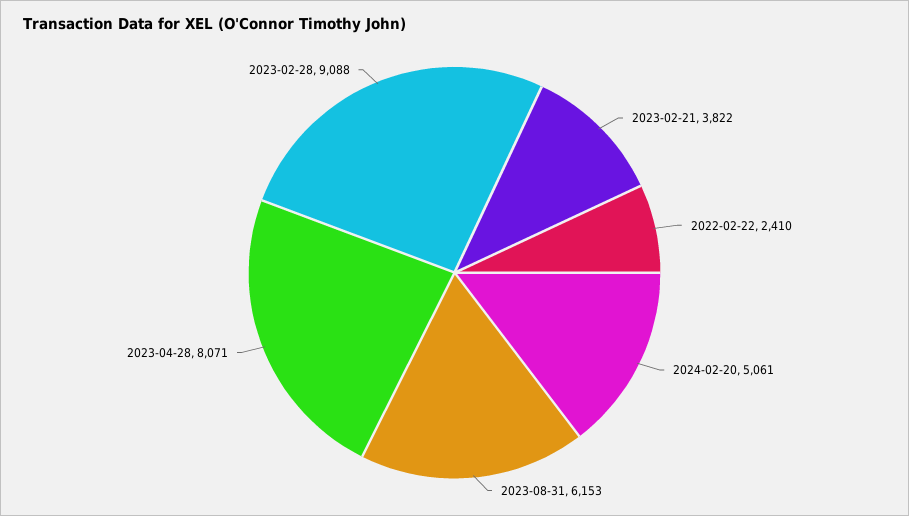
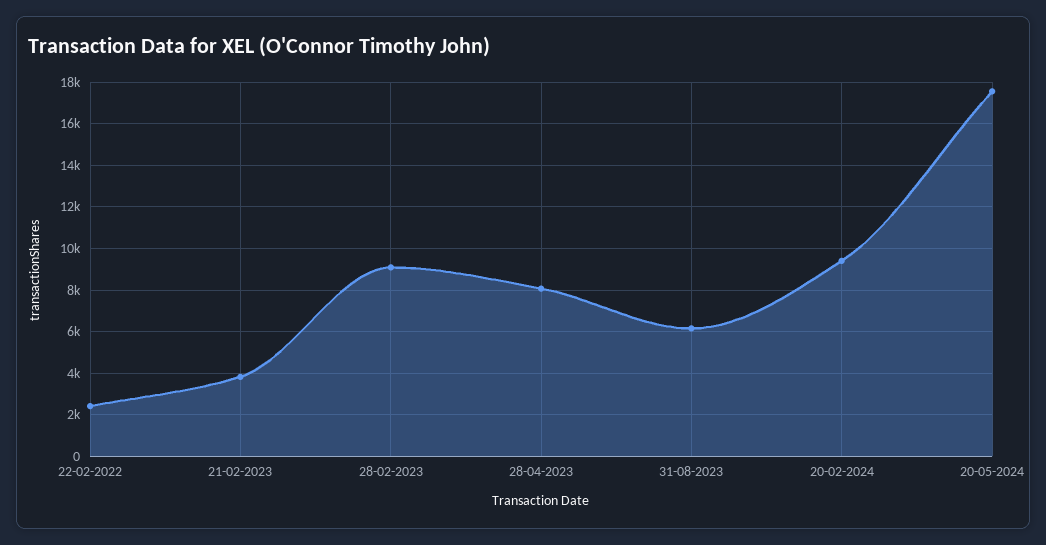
2024-02-20: 5061 -> 9500
20-05-2024: none -> 17500

